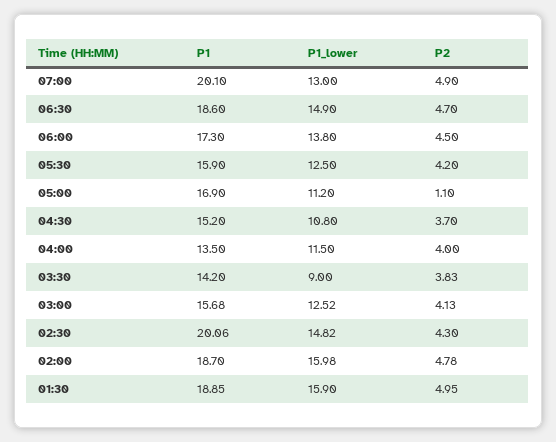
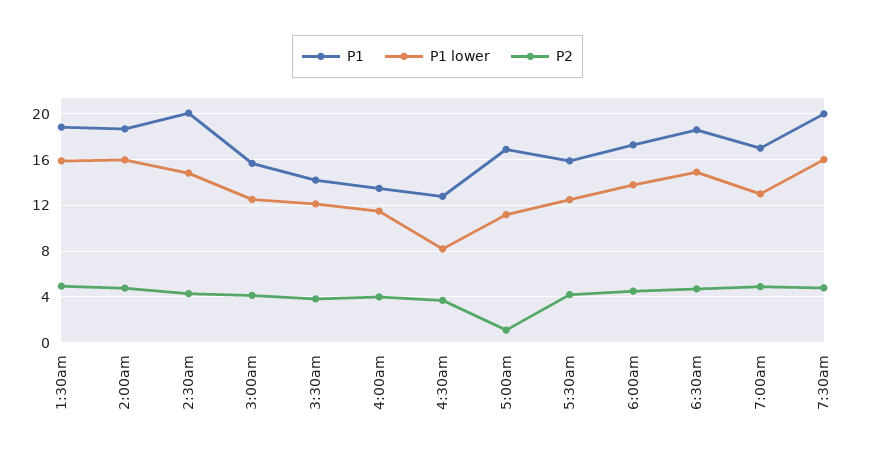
P1, 07:00: 20.1 -> 17
P1, 04:30: 15.2 -> 13
P1_lower, 04:30: 10.8 -> 8
P1_lower, 03:30: 9 -> 12
P1, 7:30am: none -> 20
P1_lower, 7:30am: none -> 16
P2, 7:30am: none -> 5

